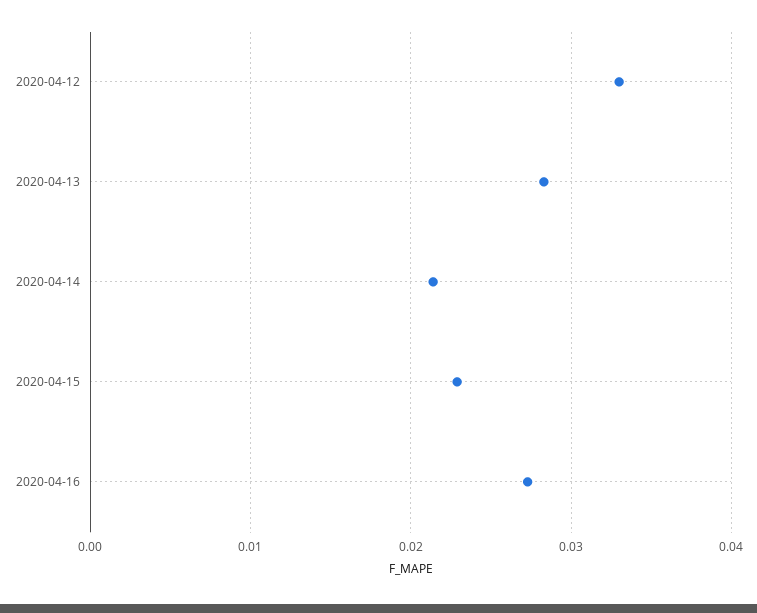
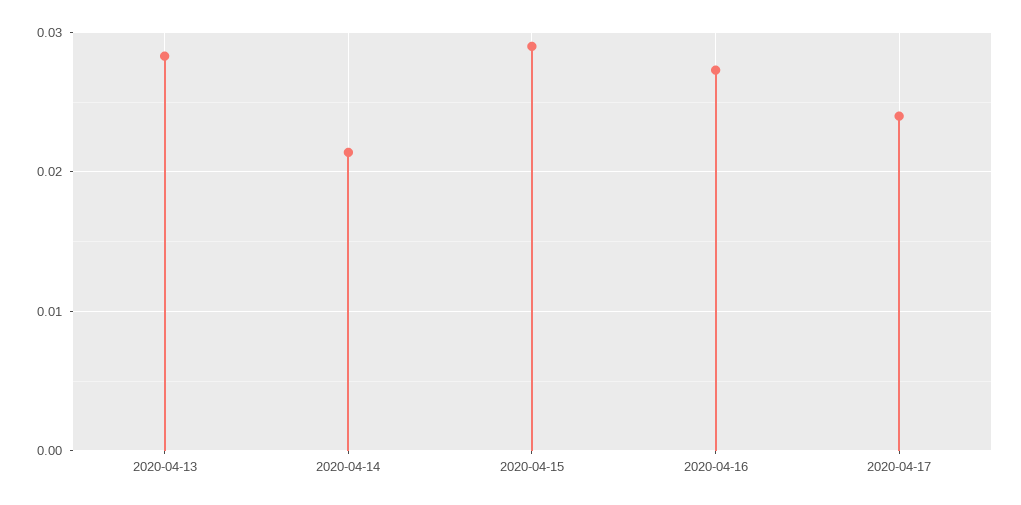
2020-04-12: 0.033 -> none
2020-04-15: 0.023 -> 0.029
2020-04-17: none -> 0.024

